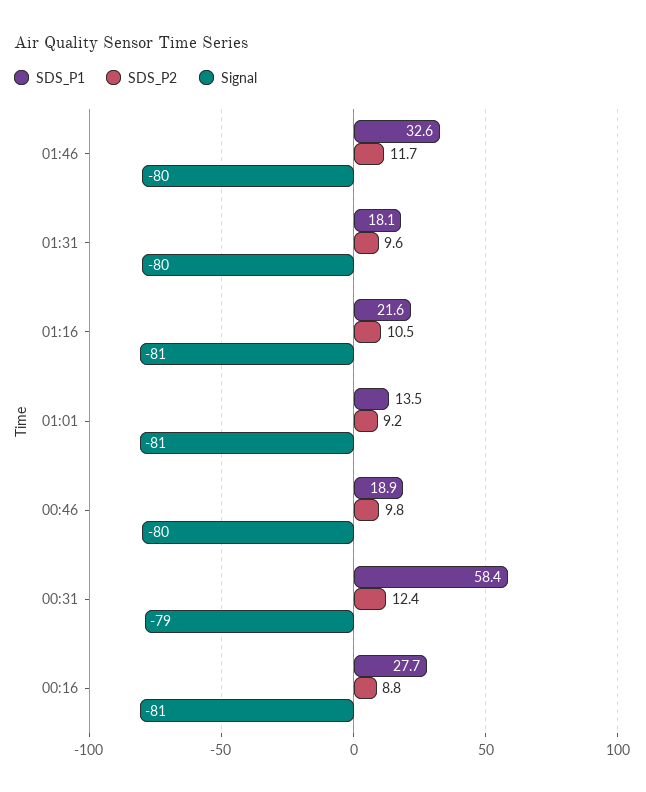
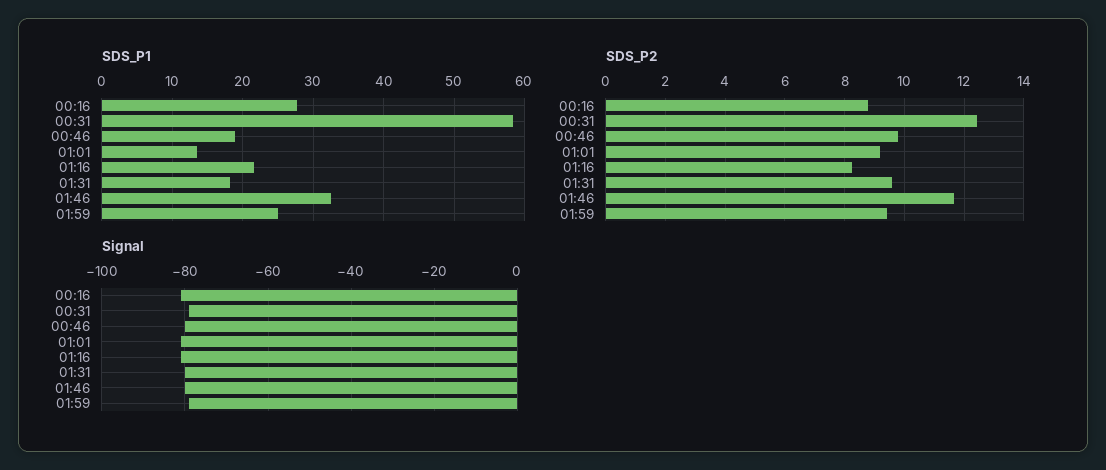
SDS_P2, 01:16: 10.5 -> 8.25
SDS_P1, 01:59: none -> 25
SDS_P2, 01:59: none -> 9.5
Signal, 01:59: none -> -80

